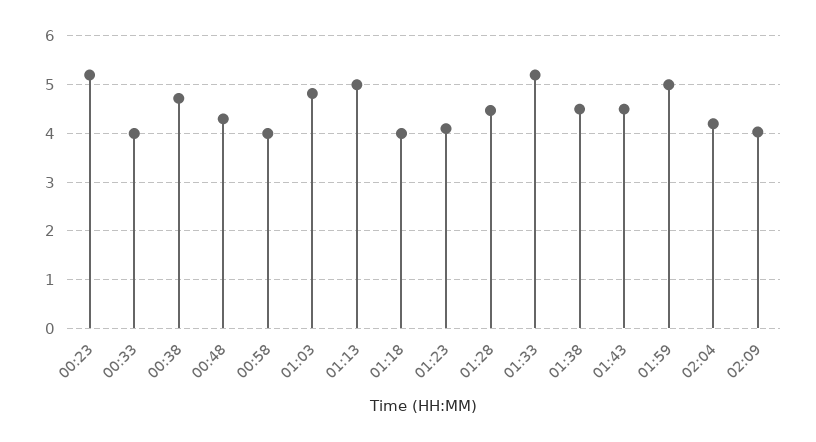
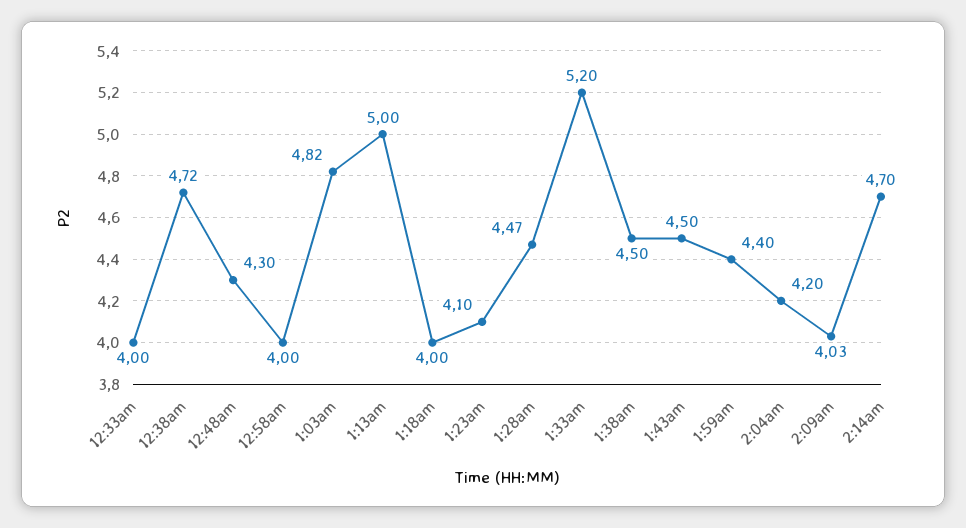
00:23: 5.2 -> none
01:59: 5 -> 4.4
2:14am: none -> 4.7

